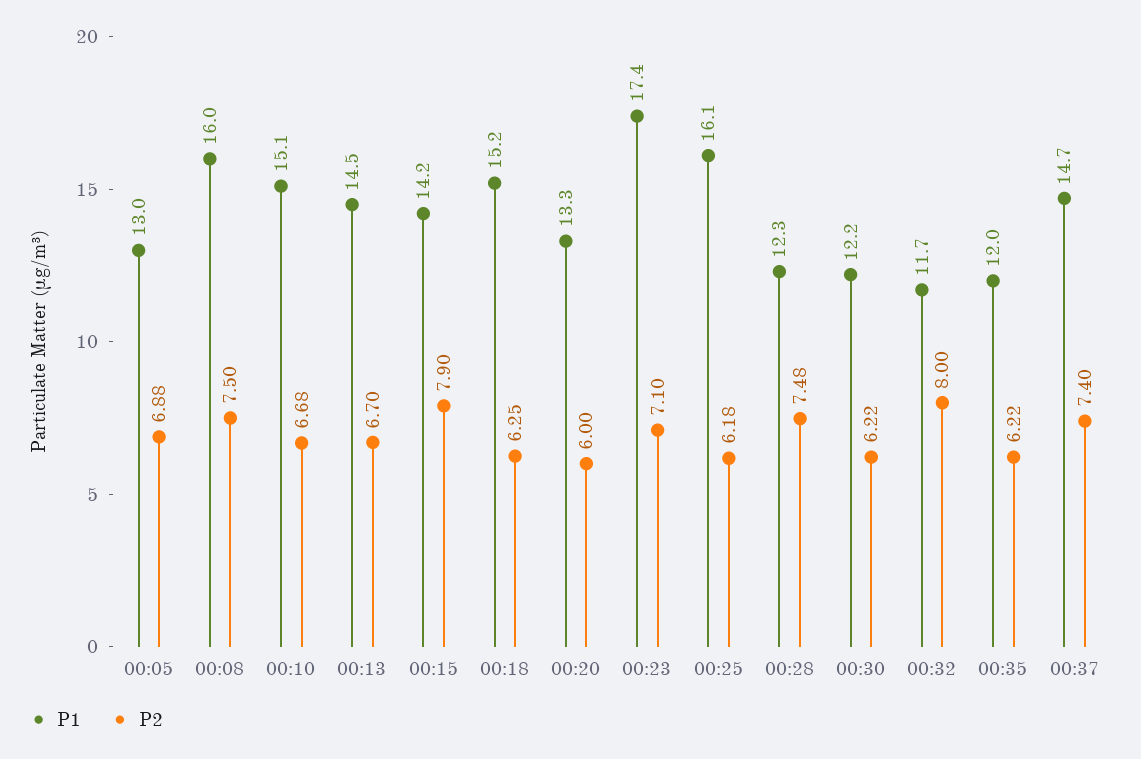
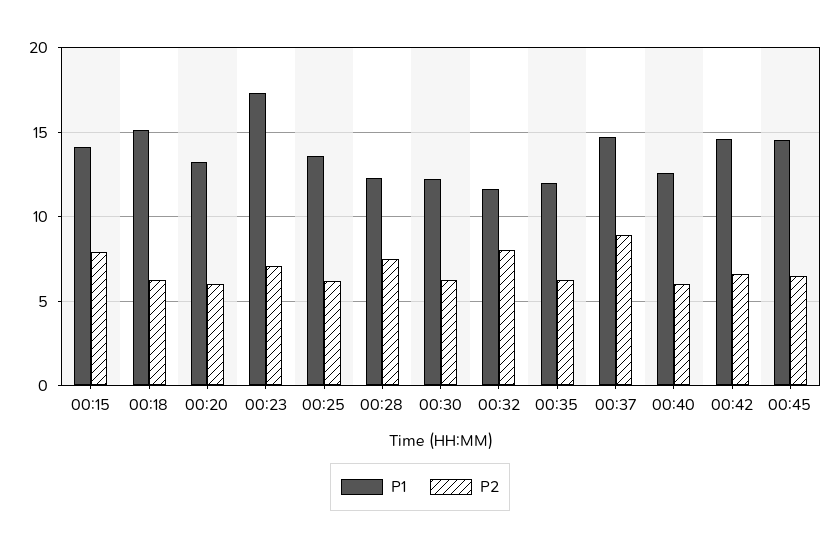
P1, 00:05: 13 -> none
P2, 00:05: 6.88 -> none
P1, 00:08: 16 -> none
P2, 00:08: 7.5 -> none
P1, 00:10: 15.1 -> none
P2, 00:10: 6.68 -> none
P1, 00:13: 14.5 -> none
P2, 00:13: 6.7 -> none
P1, 00:25: 16.1 -> 13.5
P2, 00:37: 7.4 -> 9
P1, 00:40: none -> 12.5
P2, 00:40: none -> 6
P1, 00:42: none -> 14.5
P2, 00:42: none -> 6.5
P1, 00:45: none -> 14.5
P2, 00:45: none -> 6.5

